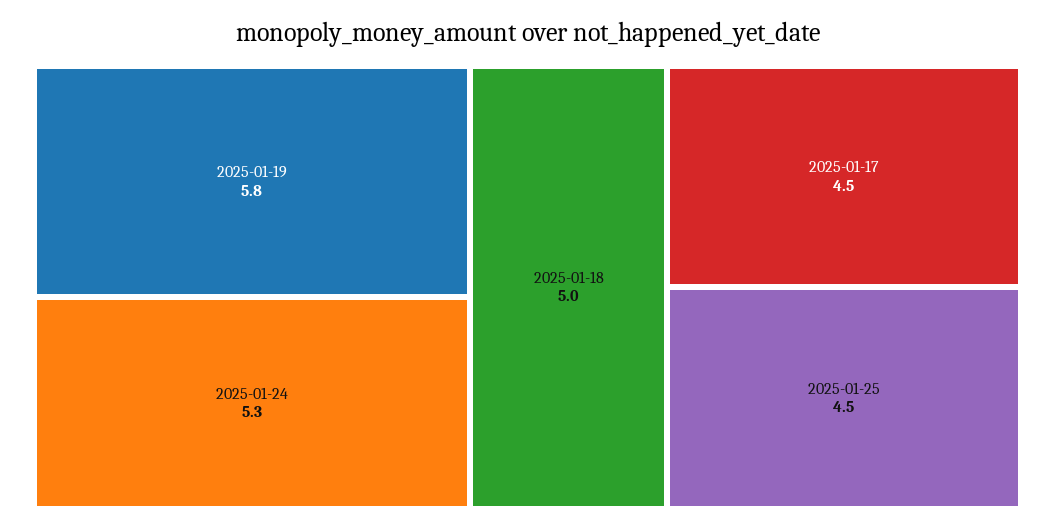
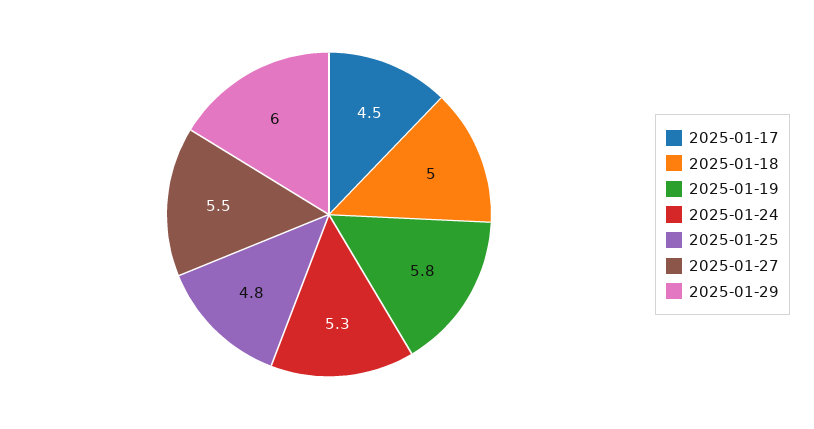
2025-01-25: 4.5 -> 4.8
2025-01-27: none -> 5.5
2025-01-29: none -> 6

